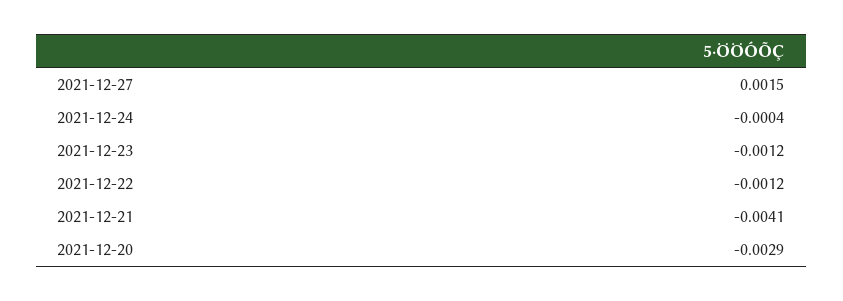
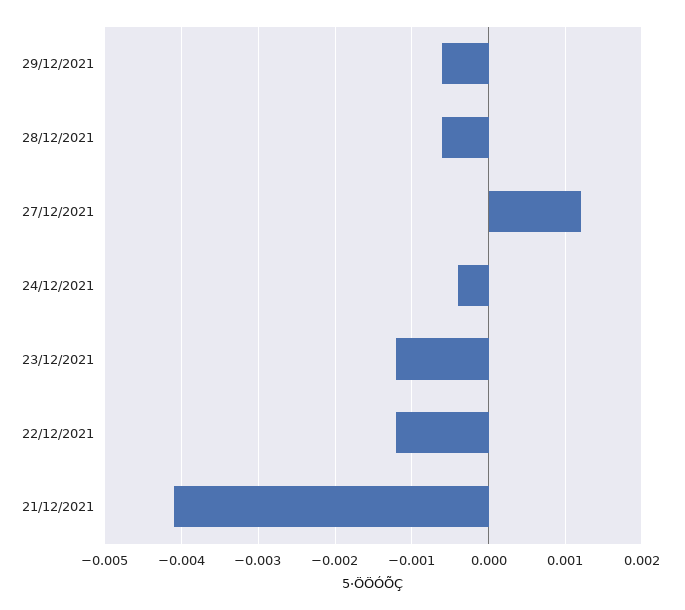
2021-12-27: 0.0015 -> 0.0012
2021-12-20: -0.0029 -> none
29/12/2021: none -> -0.0006
28/12/2021: none -> -0.0006

